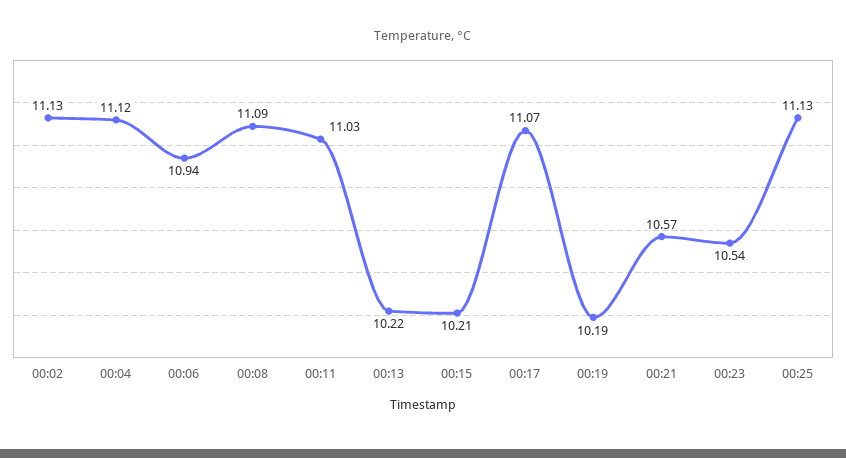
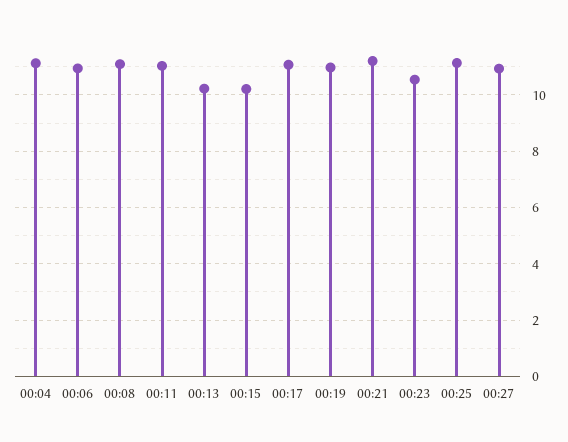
00:02: 11.13 -> none
00:19: 10.19 -> 11
00:21: 10.57 -> 11.25
00:27: none -> 11

